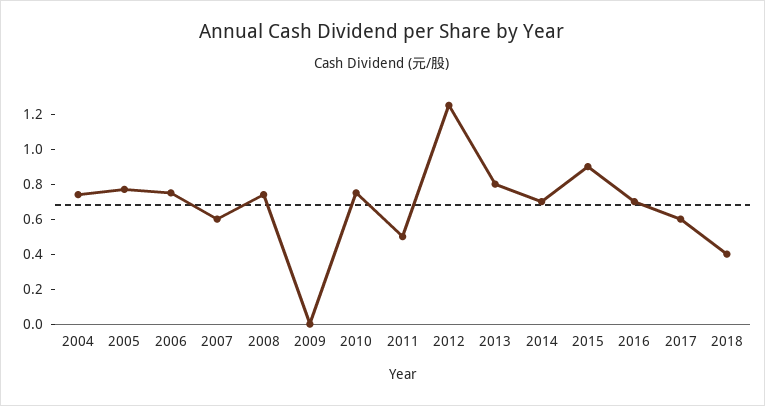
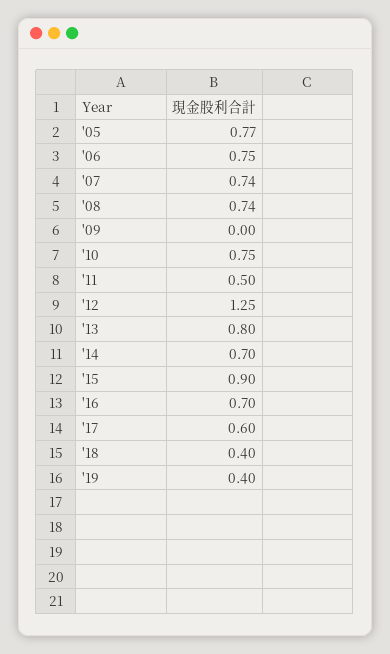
2004: 0.75 -> none
2007: 0.6 -> 0.74
'19: none -> 0.4

